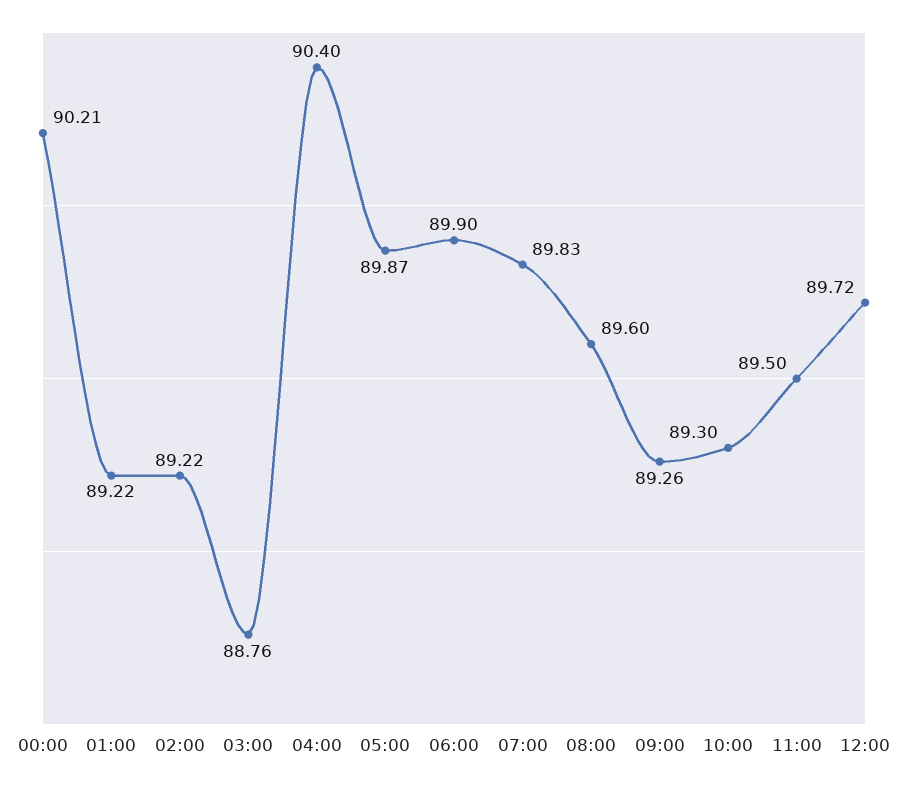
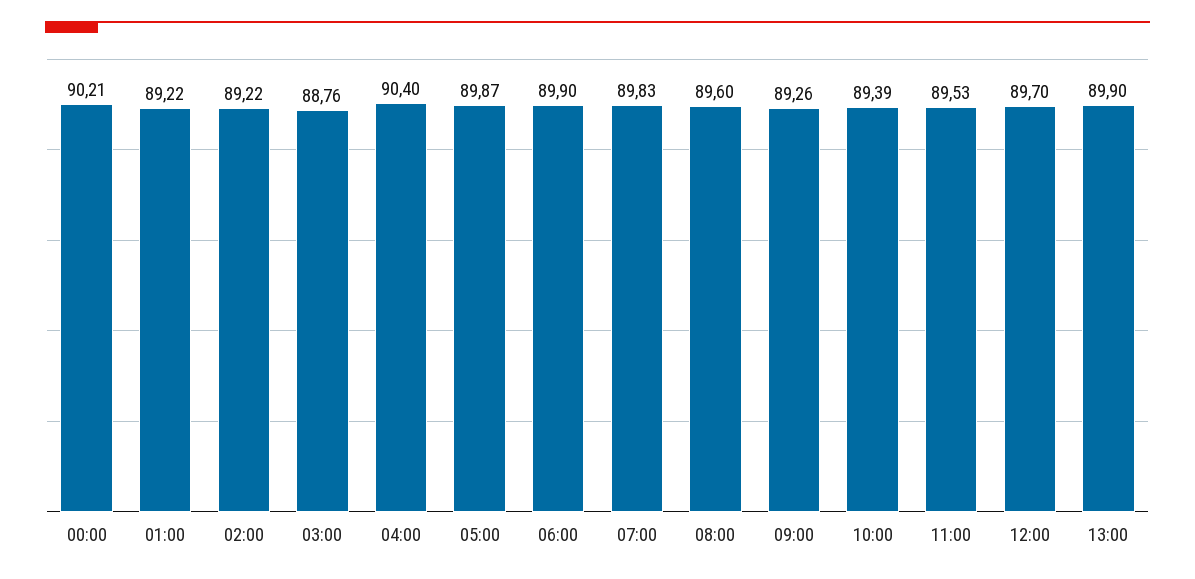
10:00: 89.3 -> 89.39
11:00: 89.5 -> 89.53
12:00: 89.72 -> 89.7
13:00: none -> 89.9

